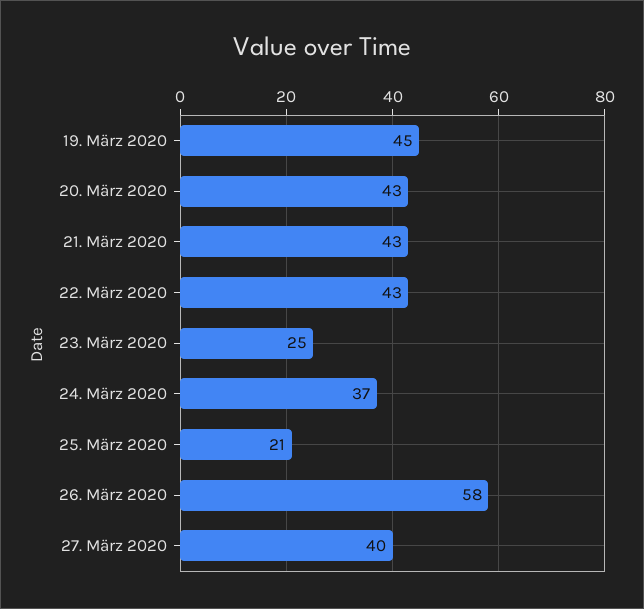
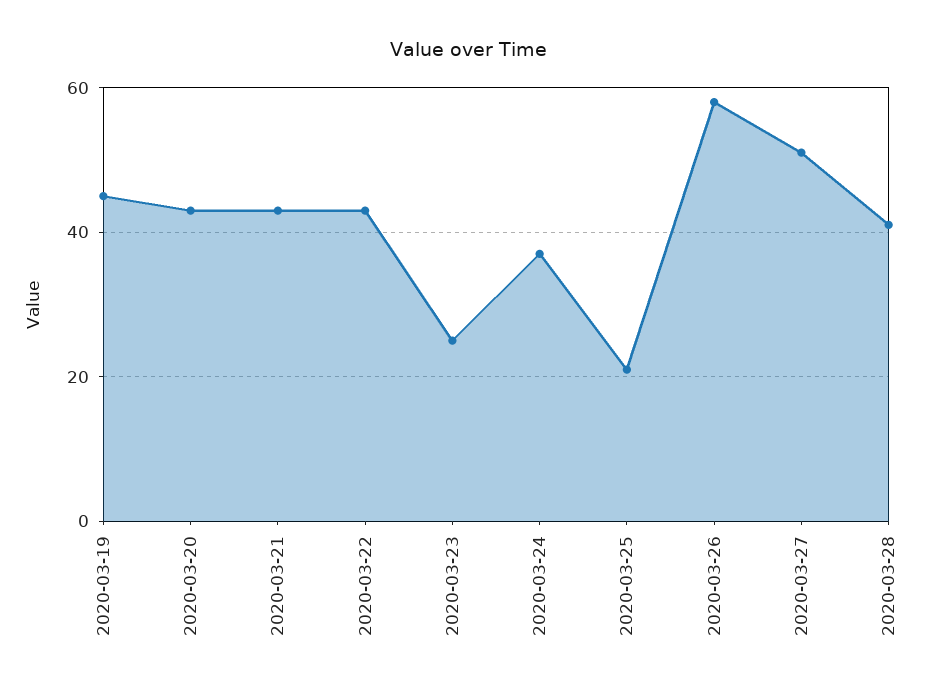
27. März 2020: 40 -> 50
2020-03-28: none -> 40

